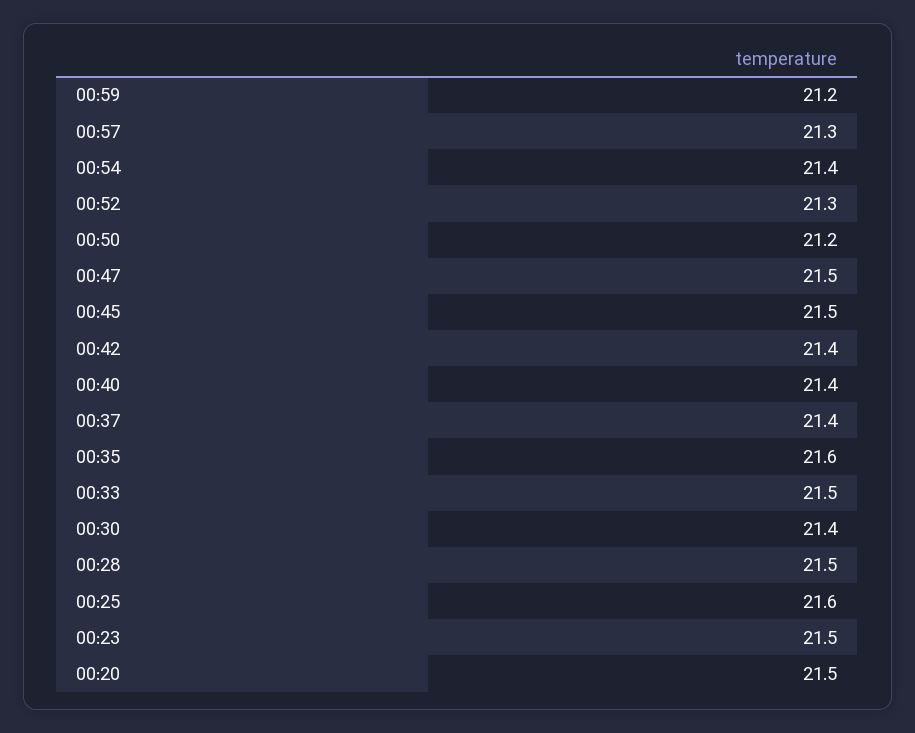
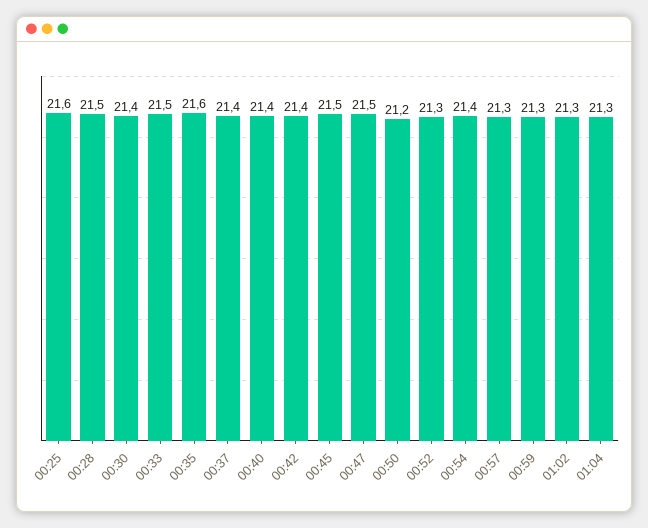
00:59: 21.2 -> 21.3
00:23: 21.5 -> none
00:20: 21.5 -> none
01:02: none -> 21.3
01:04: none -> 21.3

